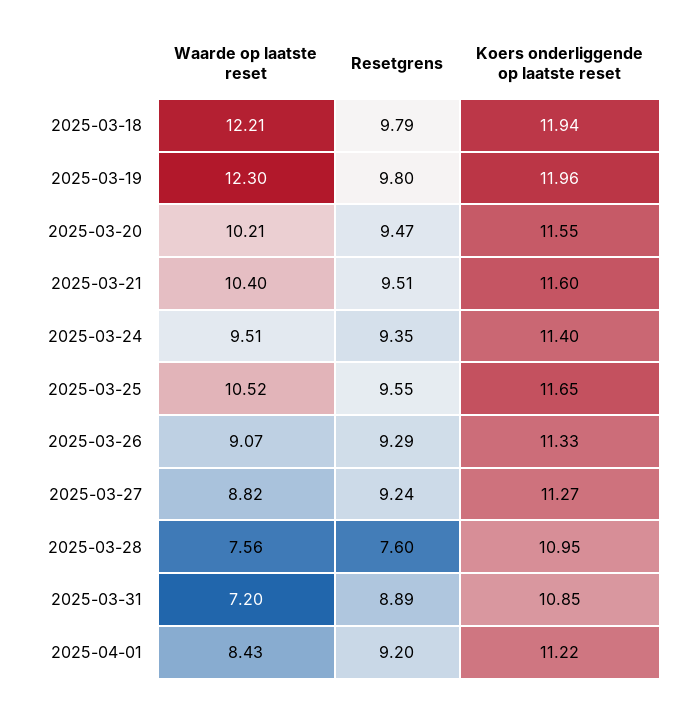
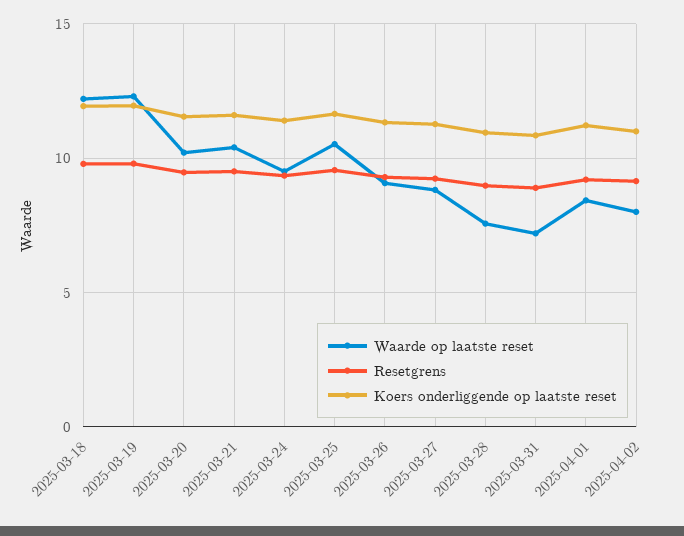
Resetgrens, 2025-03-28: 7.6 -> 9
Waarde op laatste reset, 2025-04-02: none -> 8
Resetgrens, 2025-04-02: none -> 9
Koers onderliggende op laatste reset, 2025-04-02: none -> 11

